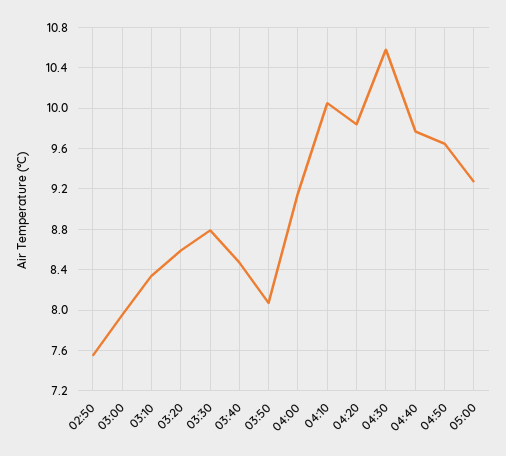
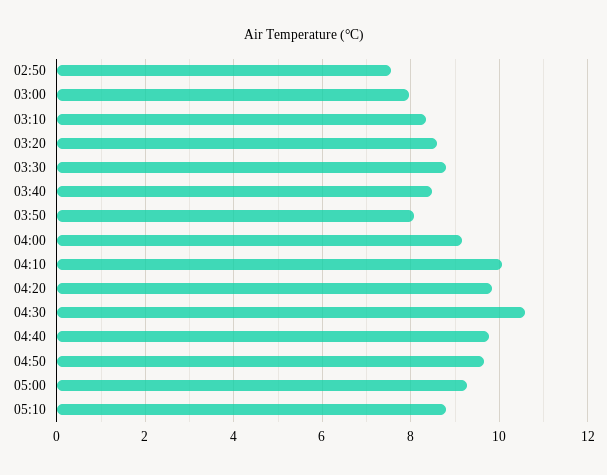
05:10: none -> 8.8

